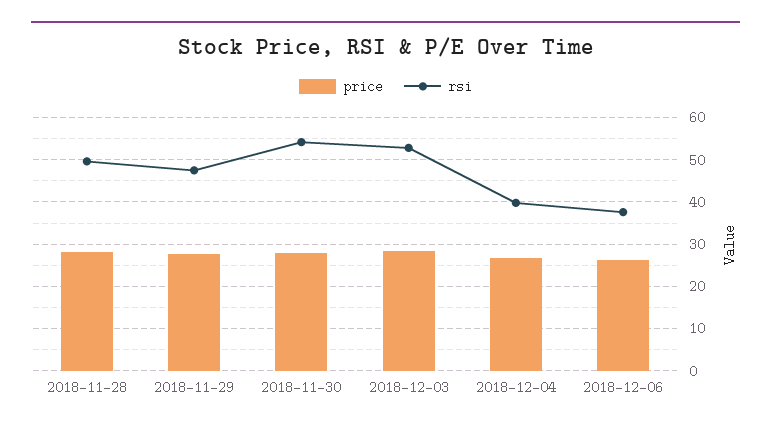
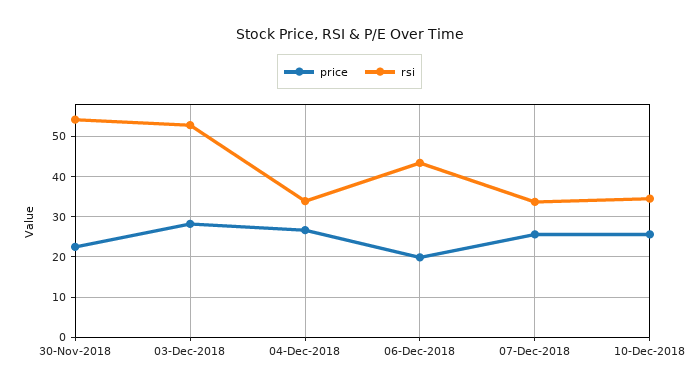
price, 2018-11-28: 28 -> none
rsi, 2018-11-28: 50 -> none
price, 2018-11-29: 28 -> none
rsi, 2018-11-29: 48 -> none
price, 2018-11-30: 28 -> 22
rsi, 2018-12-04: 40 -> 34
price, 2018-12-06: 26 -> 20
rsi, 2018-12-06: 38 -> 44
price, 07-Dec-2018: none -> 26
rsi, 07-Dec-2018: none -> 34
price, 10-Dec-2018: none -> 26
rsi, 10-Dec-2018: none -> 34

